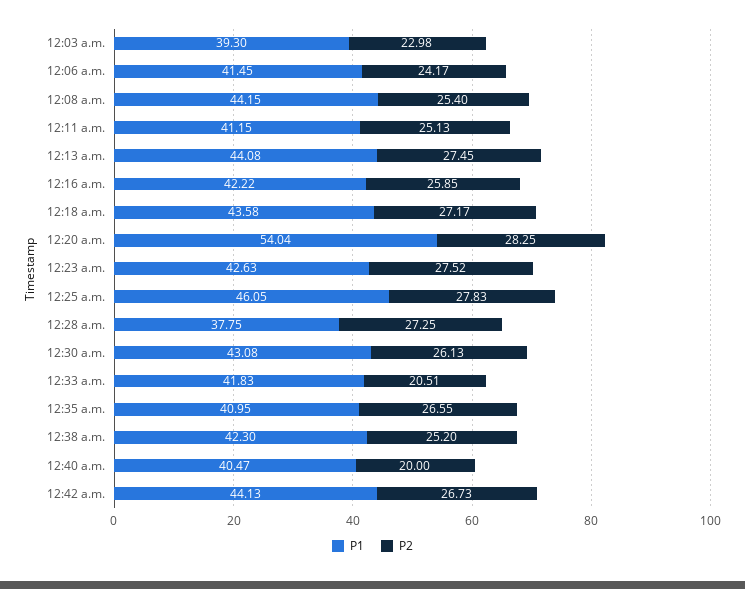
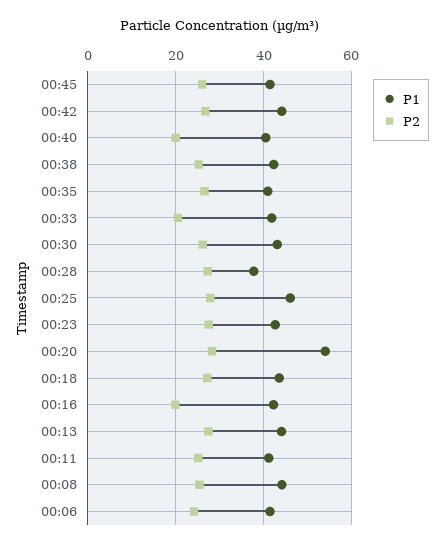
P1, 12:03 a.m.: 39.3 -> none
P2, 12:03 a.m.: 22.98 -> none
P2, 12:16 a.m.: 25.85 -> 20
P1, 00:45: none -> 42
P2, 00:45: none -> 26

